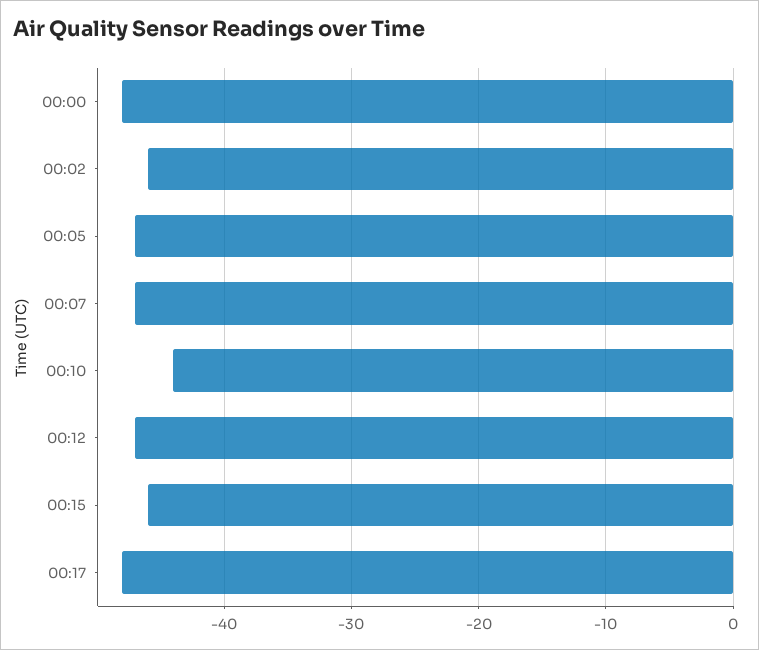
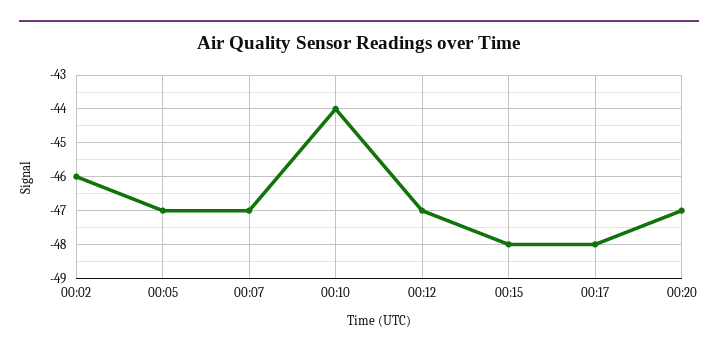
00:00: -48 -> none
00:15: -46 -> -48
00:20: none -> -47

